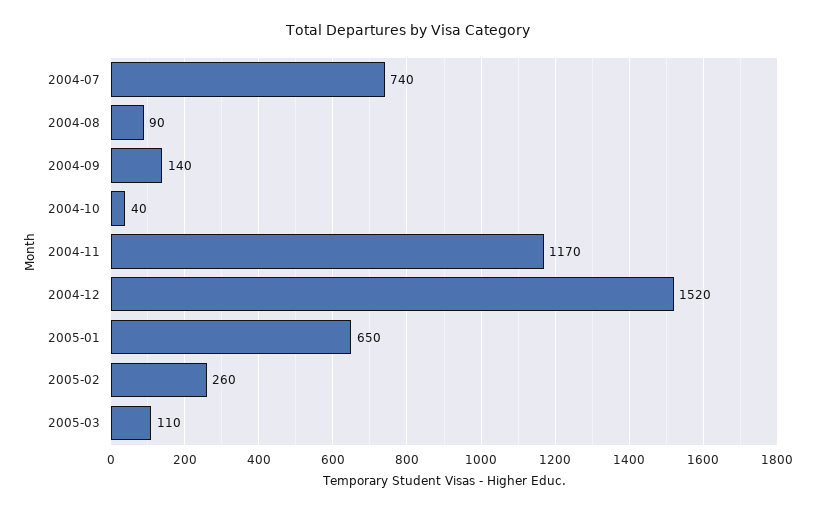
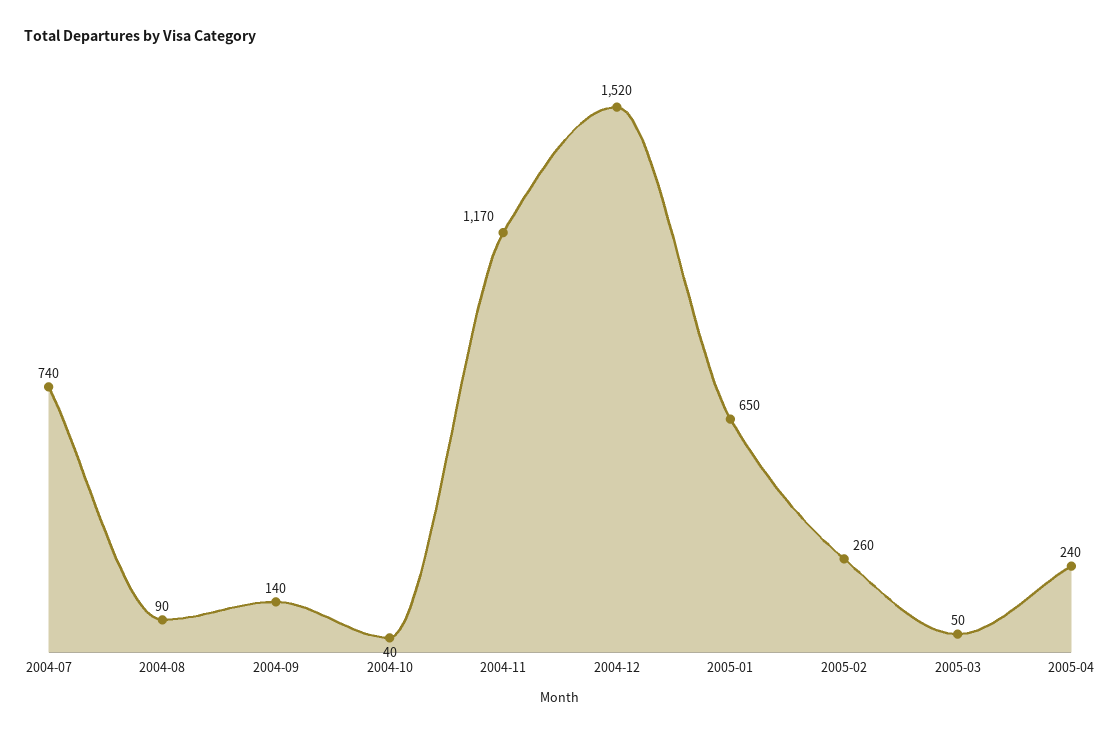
2005-03: 110 -> 50
2005-04: none -> 240

